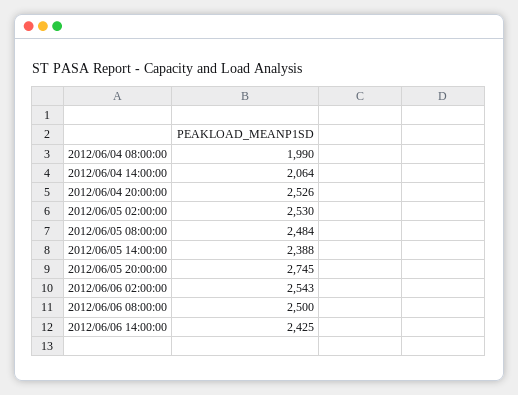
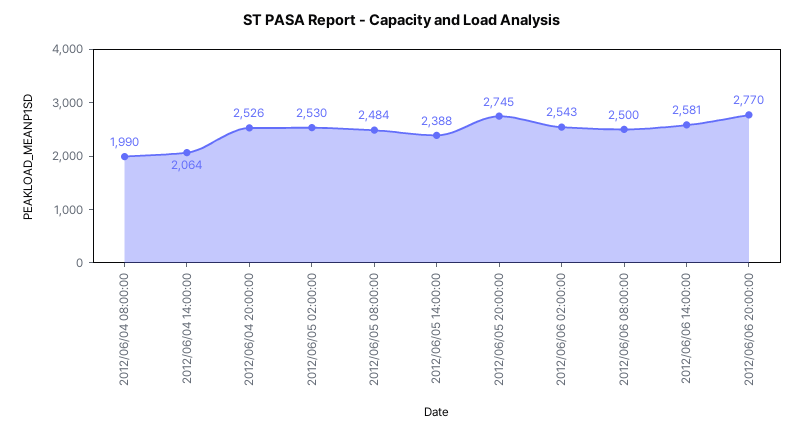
2012/06/06 14:00:00: 2425 -> 2581
2012/06/06 20:00:00: none -> 2770

